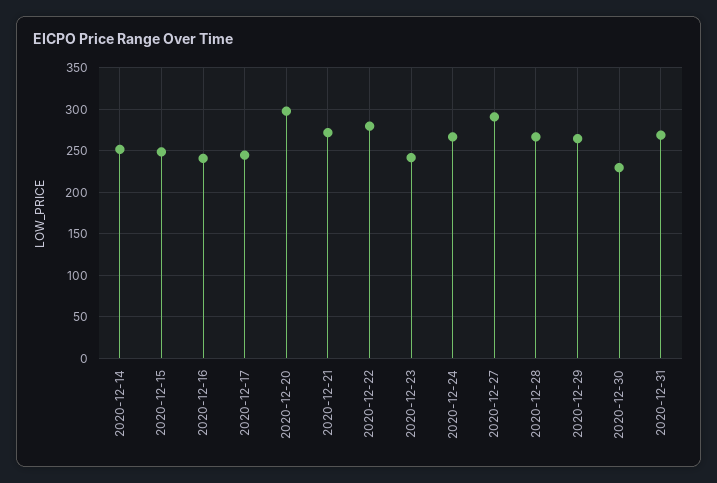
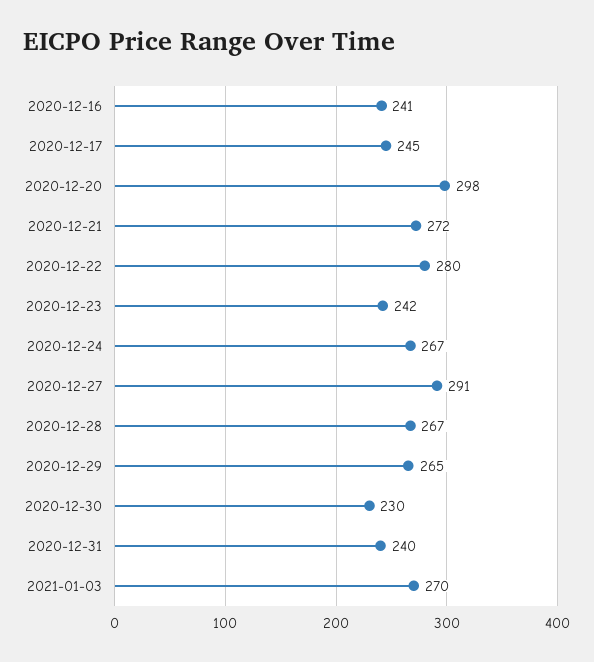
2020-12-14: 250 -> none
2020-12-15: 250 -> none
2020-12-31: 270 -> 240
2021-01-03: none -> 270

